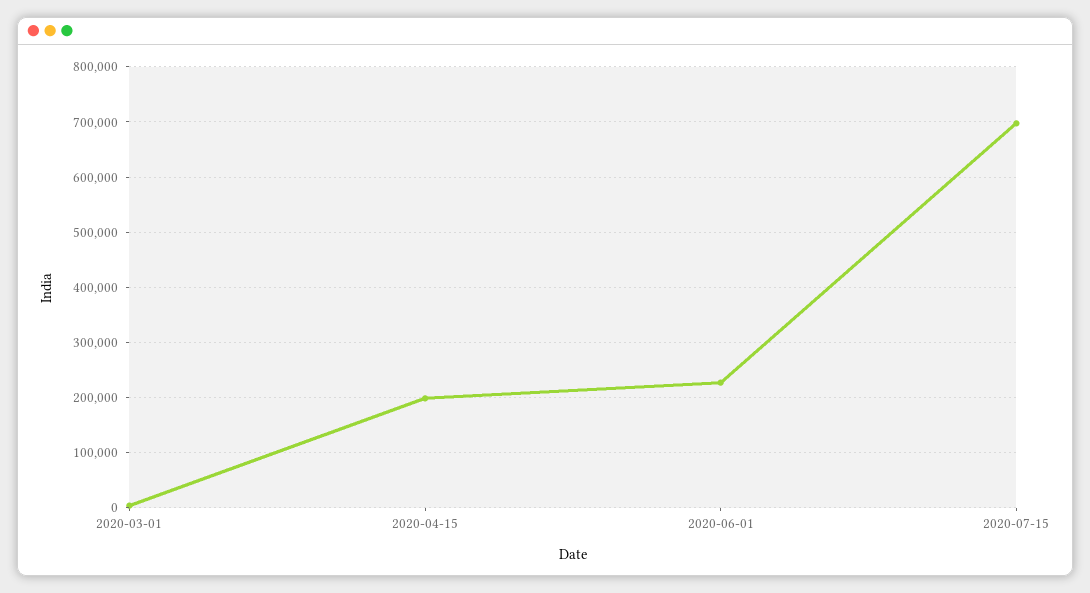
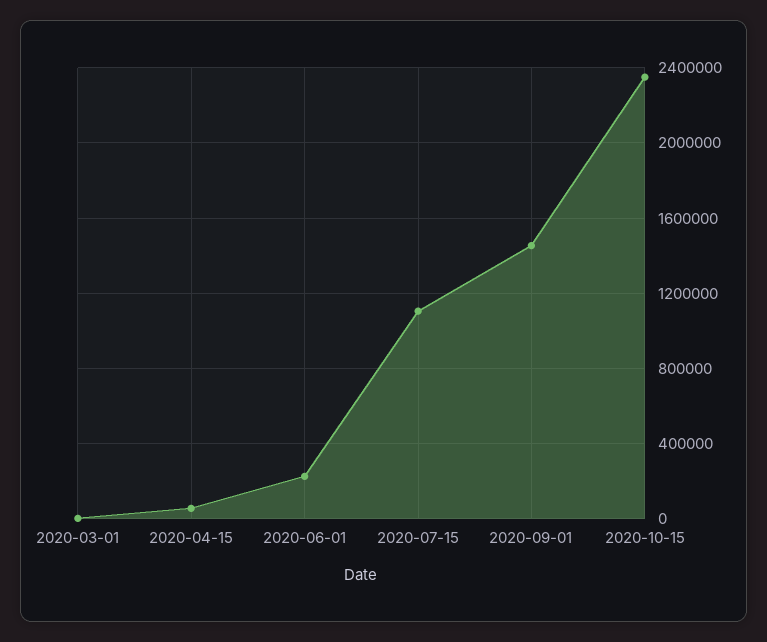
2020-04-15: 200000 -> 50000
2020-07-15: 700000 -> 1100000
2020-09-01: none -> 1450000
2020-10-15: none -> 2350000

